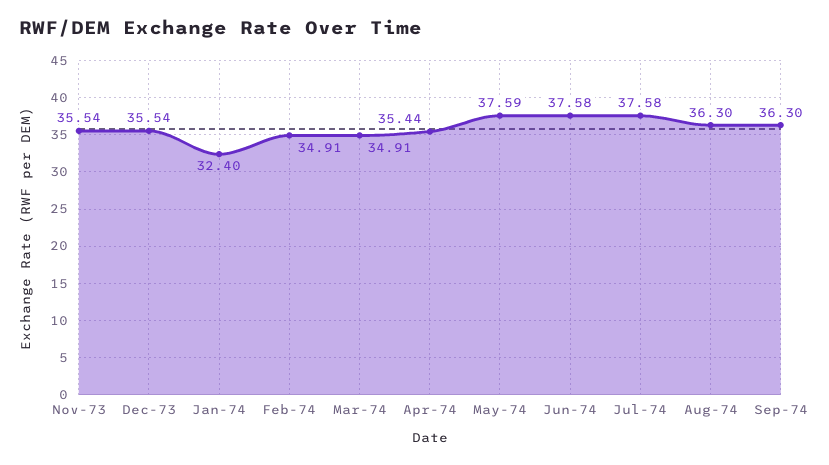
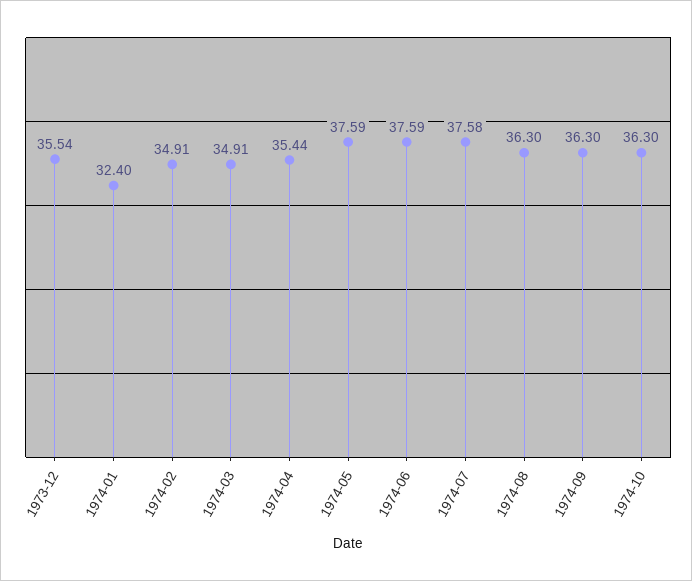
Nov-73: 35.54 -> none
Jun-74: 37.58 -> 37.59
1974-10: none -> 36.3

